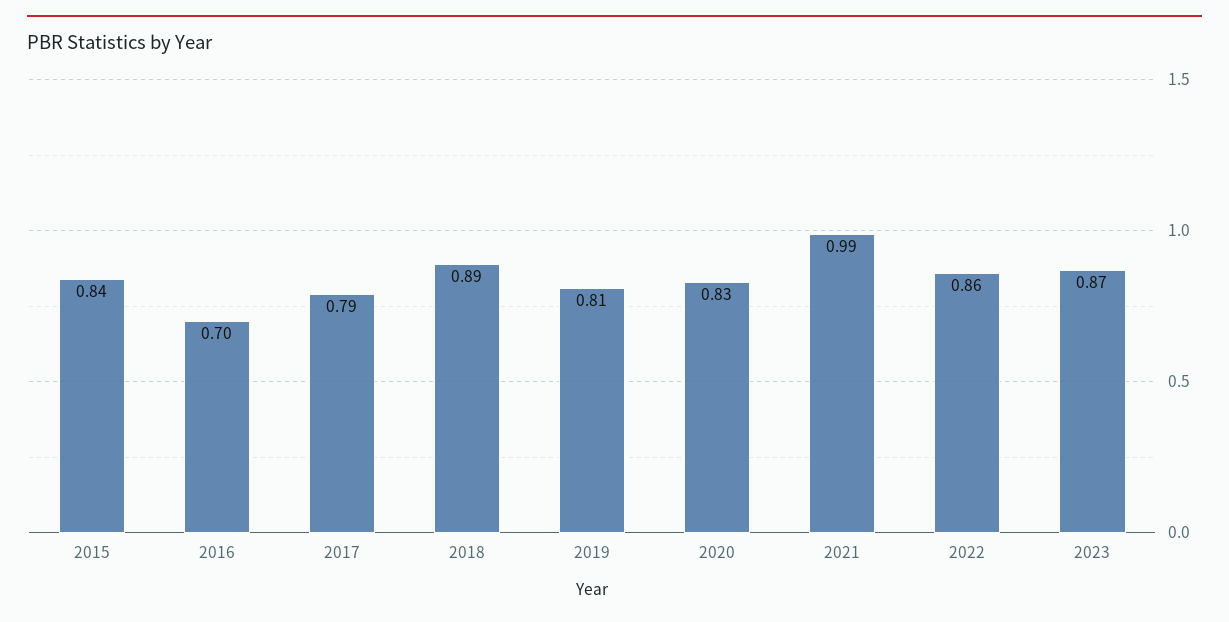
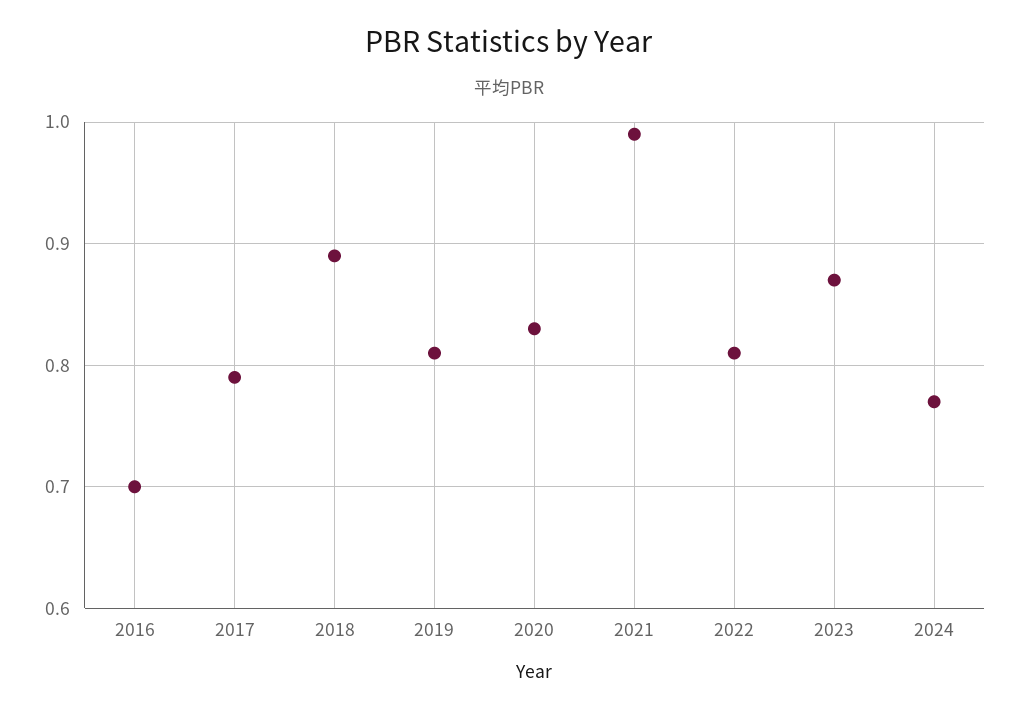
2015: 0.84 -> none
2022: 0.86 -> 0.81
2024: none -> 0.77

